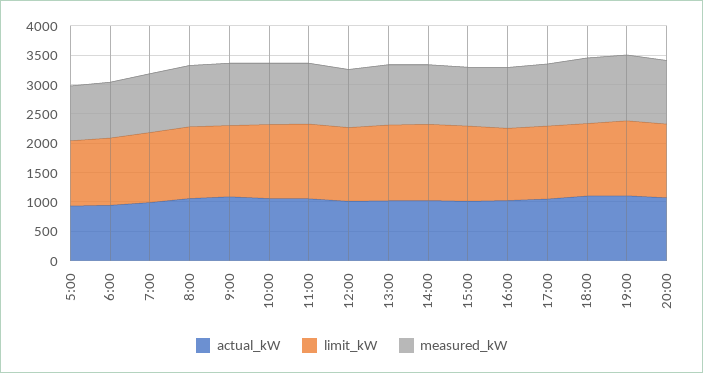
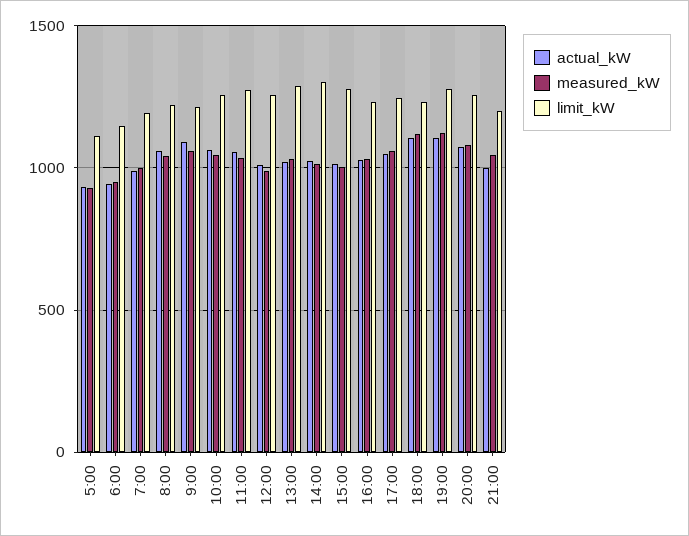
actual_kW, 21:00: none -> 1000
measured_kW, 21:00: none -> 1050
limit_kW, 21:00: none -> 1200

